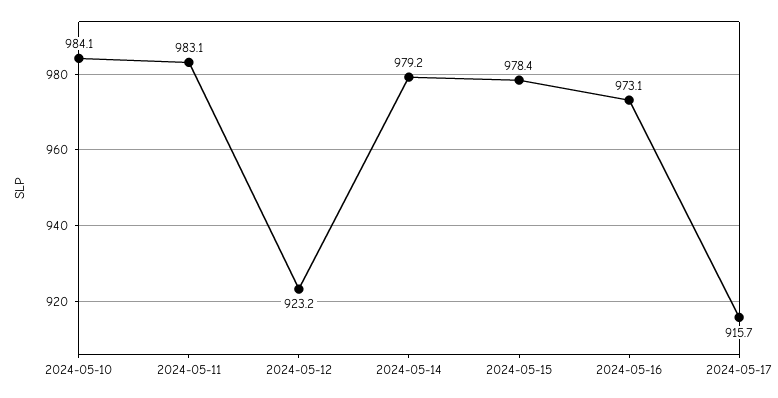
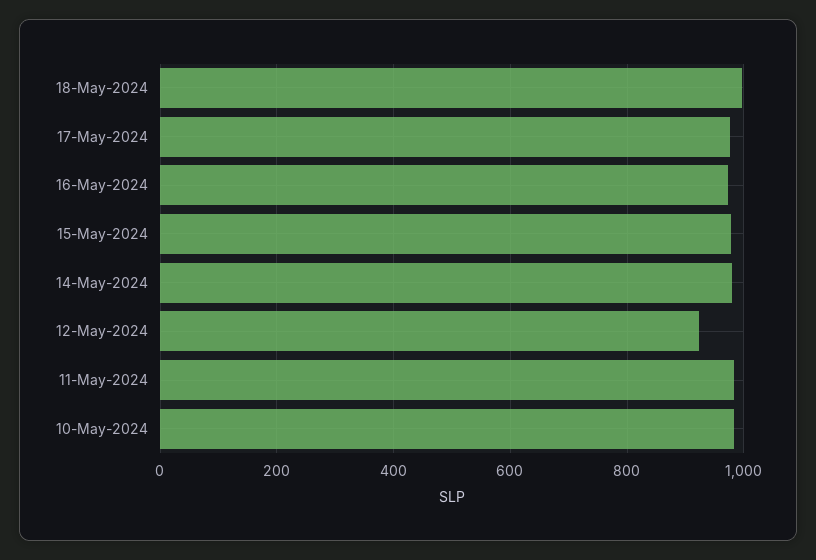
2024-05-17: 915.7 -> 980
18-May-2024: none -> 1000

